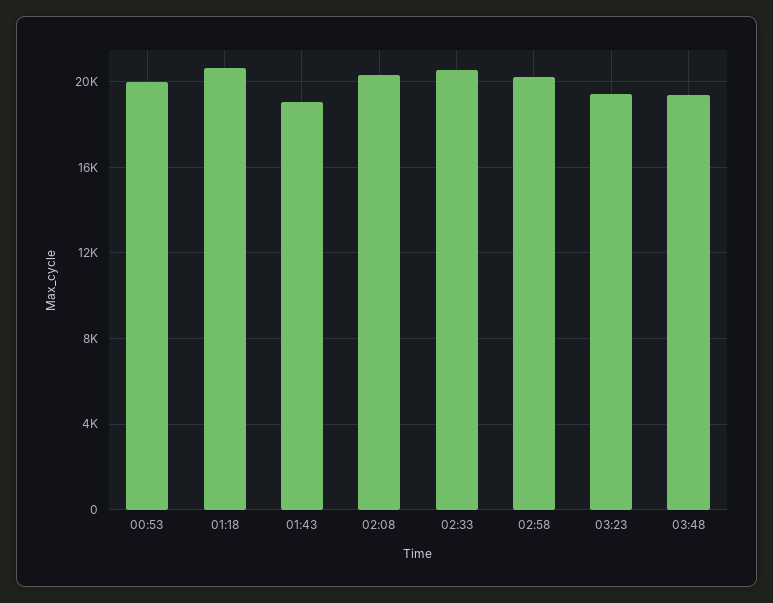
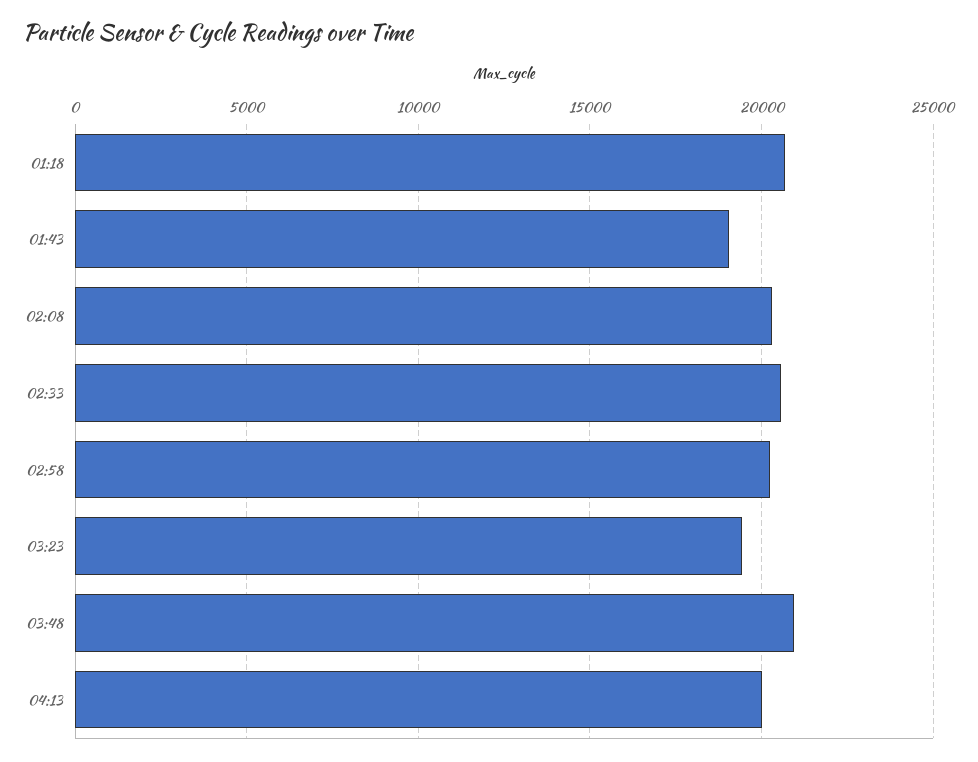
00:53: 20000 -> none
03:48: 19500 -> 21000
04:13: none -> 20000

